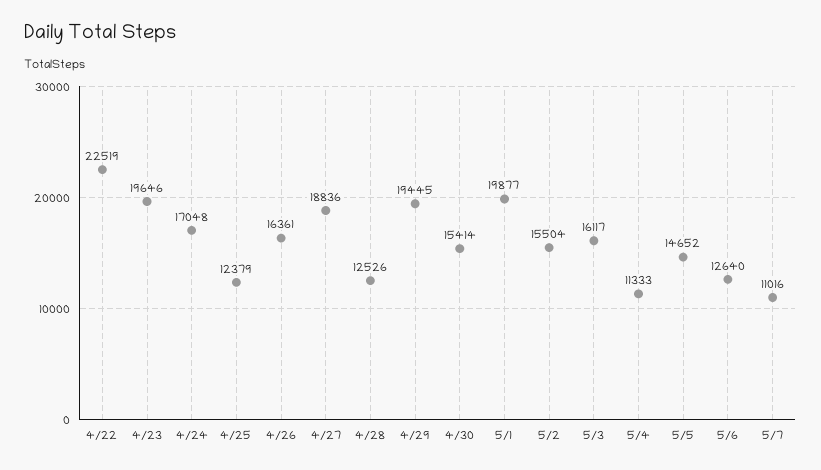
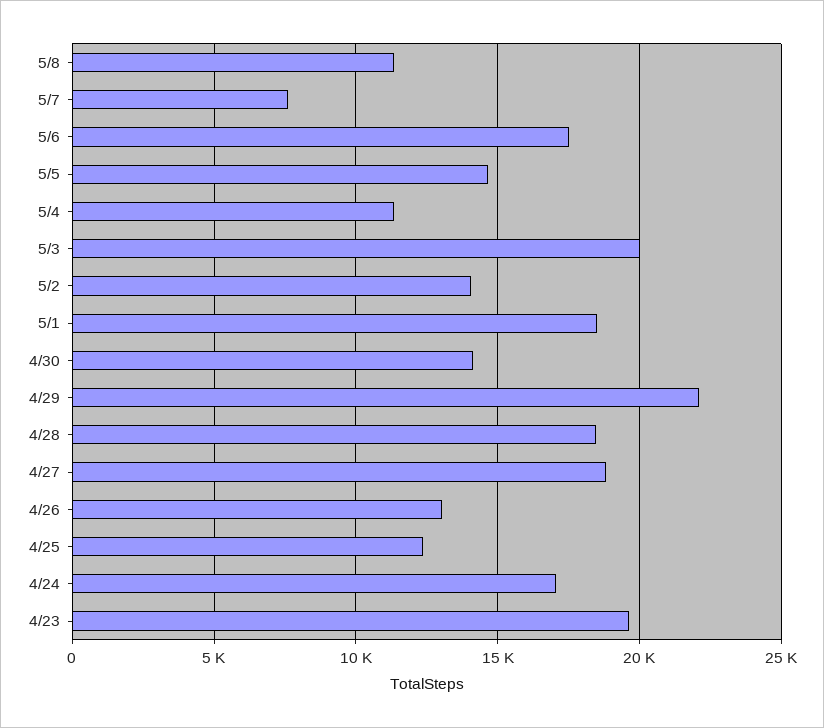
4/22: 22519 -> none
4/26: 16361 -> 13000
4/28: 12526 -> 18500
4/29: 19445 -> 22000
4/30: 15414 -> 14000
5/1: 19877 -> 18500
5/2: 15504 -> 14000
5/3: 16117 -> 20000
5/6: 12640 -> 17500
5/7: 11016 -> 7500
5/8: none -> 11500

